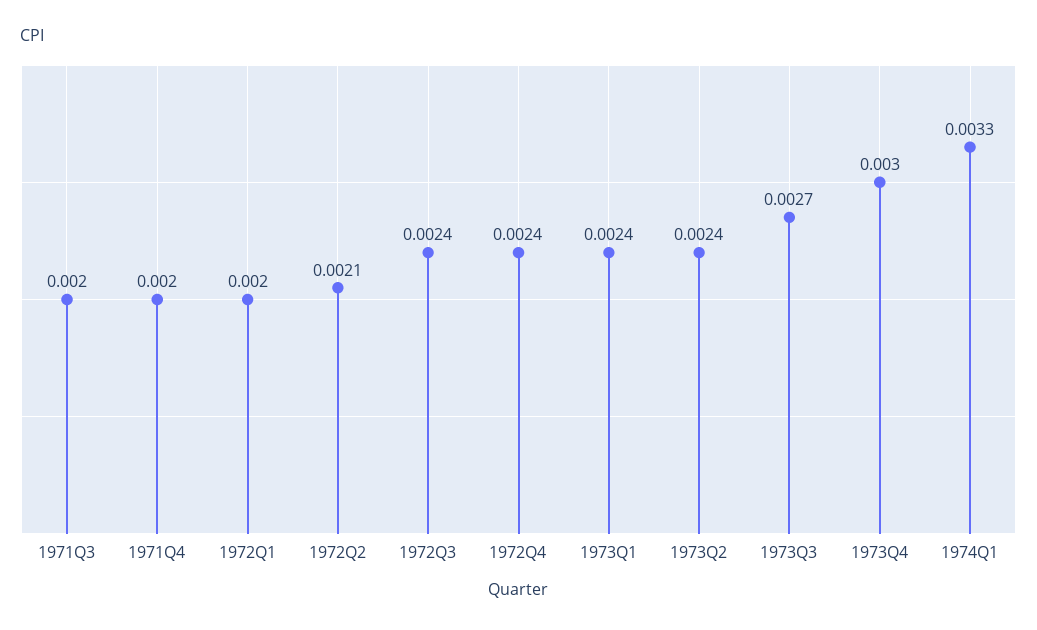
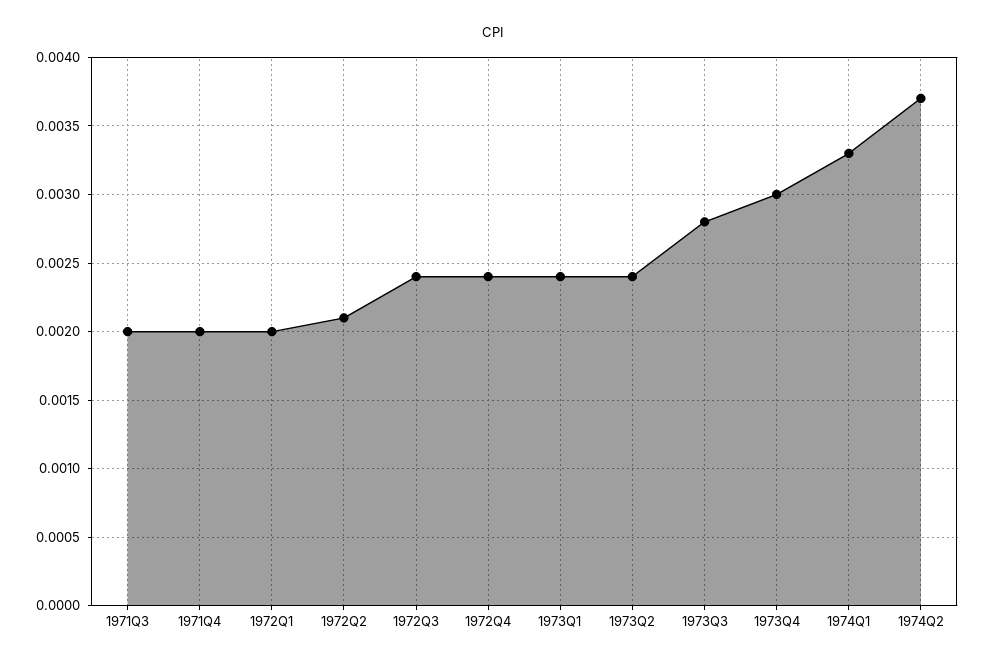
1973Q3: 0.0027 -> 0.0028
1974Q2: none -> 0.0037

